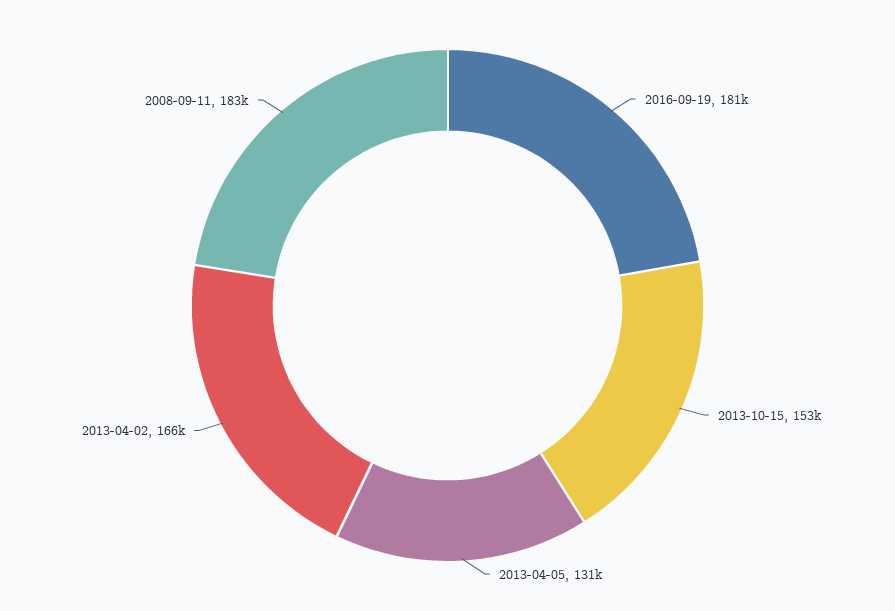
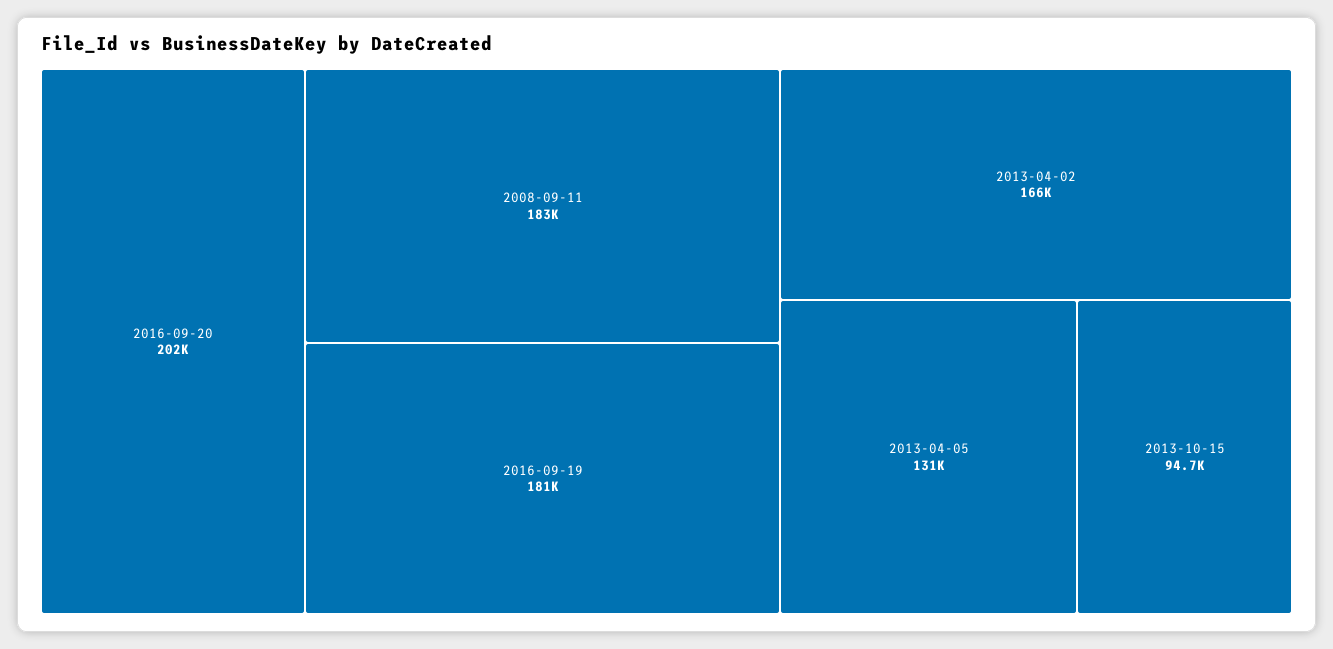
2013-10-15: 153000 -> 94700
2016-09-20: none -> 202000

